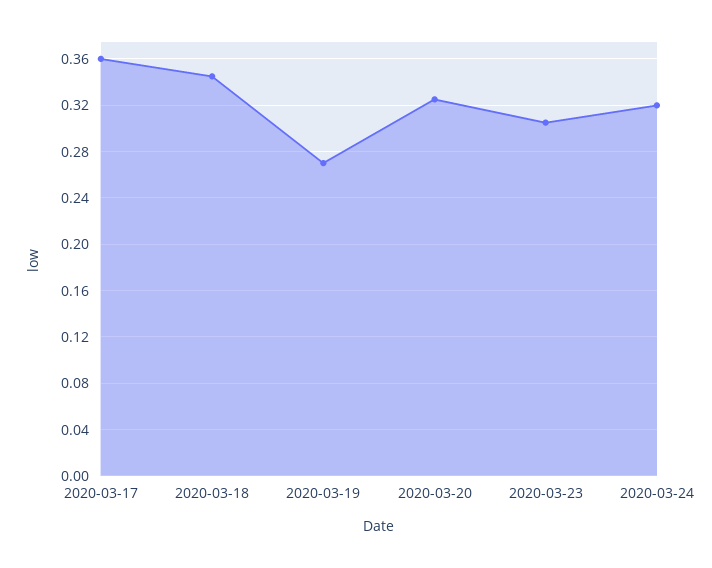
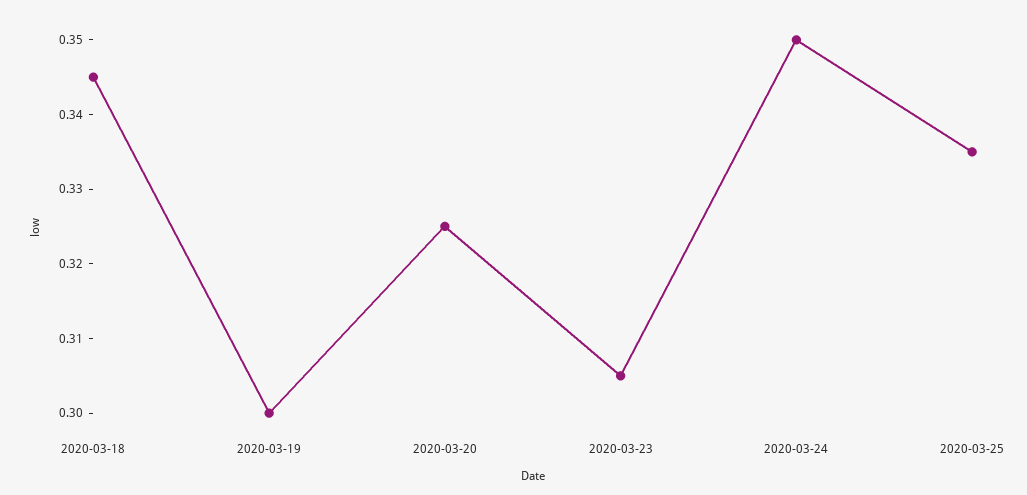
2020-03-17: 0.36 -> none
2020-03-19: 0.27 -> 0.3
2020-03-24: 0.32 -> 0.35
2020-03-25: none -> 0.335

